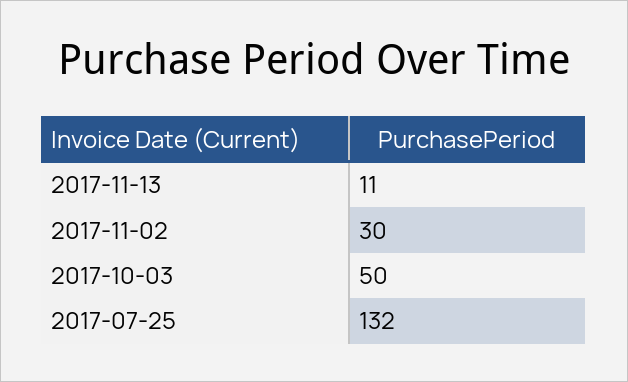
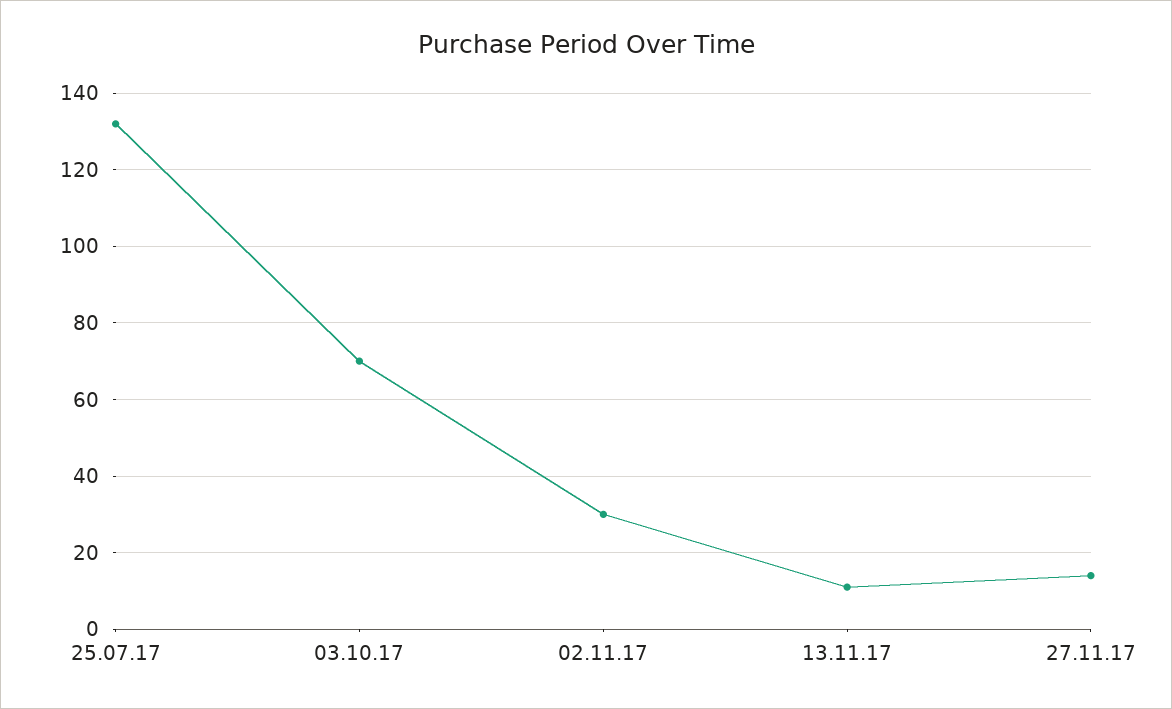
2017-10-03: 50 -> 70
27.11.17: none -> 15

